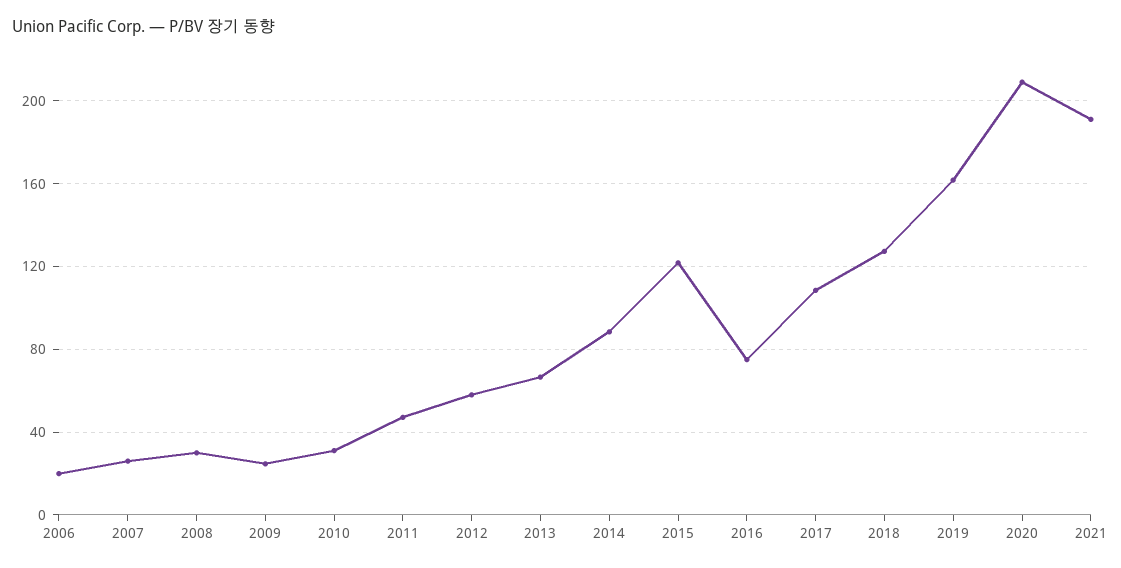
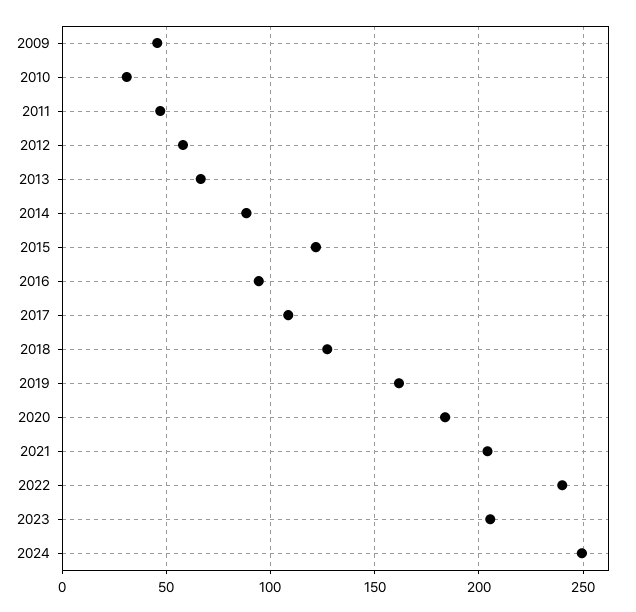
2006: 20 -> none
2007: 25 -> none
2008: 30 -> none
2009: 25 -> 45
2016: 75 -> 95
2020: 210 -> 185
2021: 190 -> 205
2022: none -> 240
2023: none -> 205
2024: none -> 250

